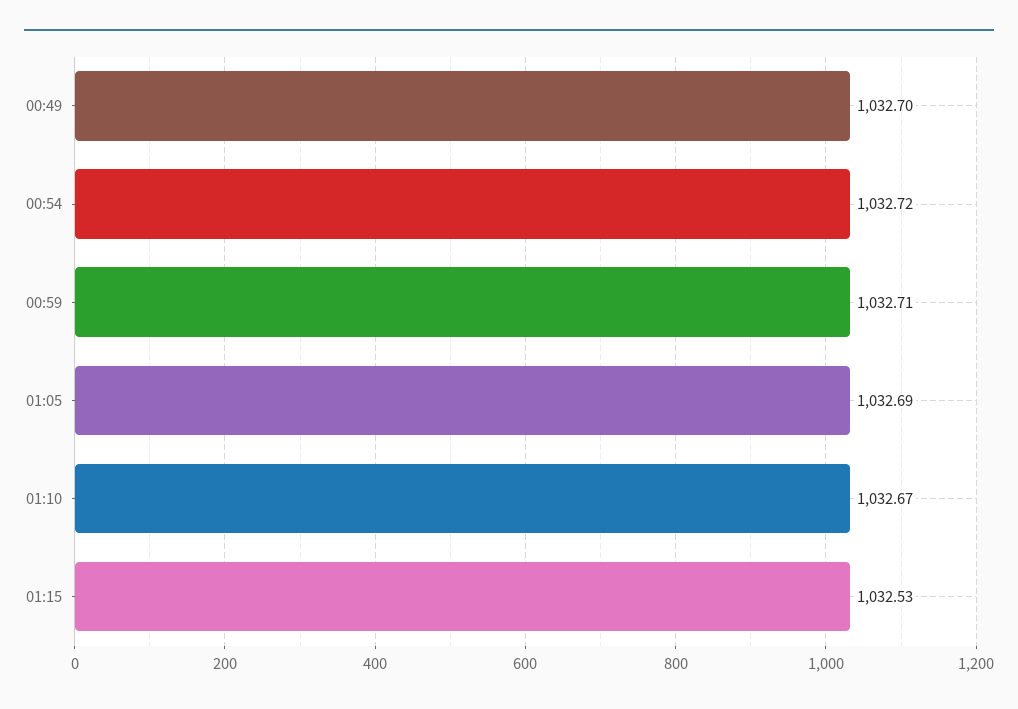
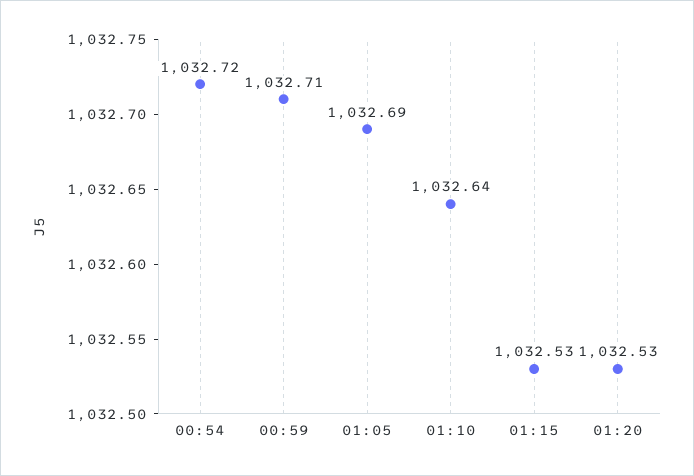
00:49: 1032.7 -> none
01:10: 1032.67 -> 1032.64
01:20: none -> 1032.53

